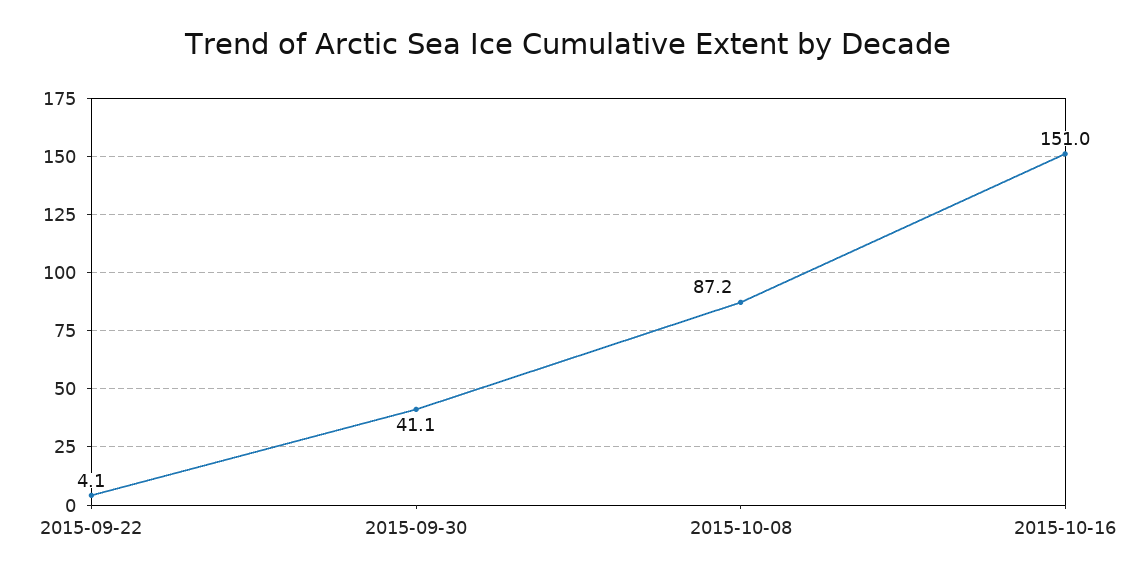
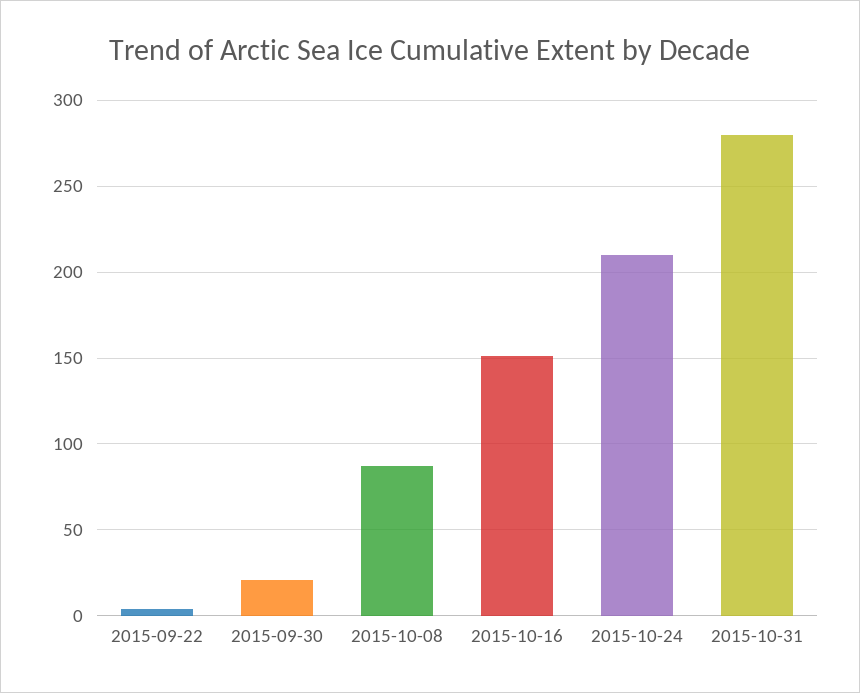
2015-09-30: 41.1 -> 20
2015-10-24: none -> 210
2015-10-31: none -> 280

